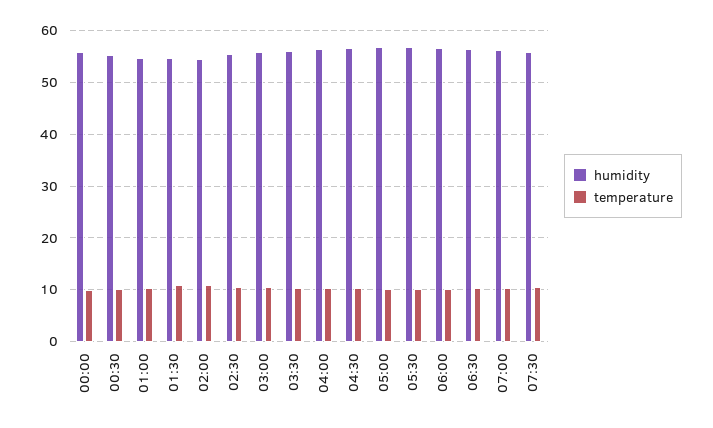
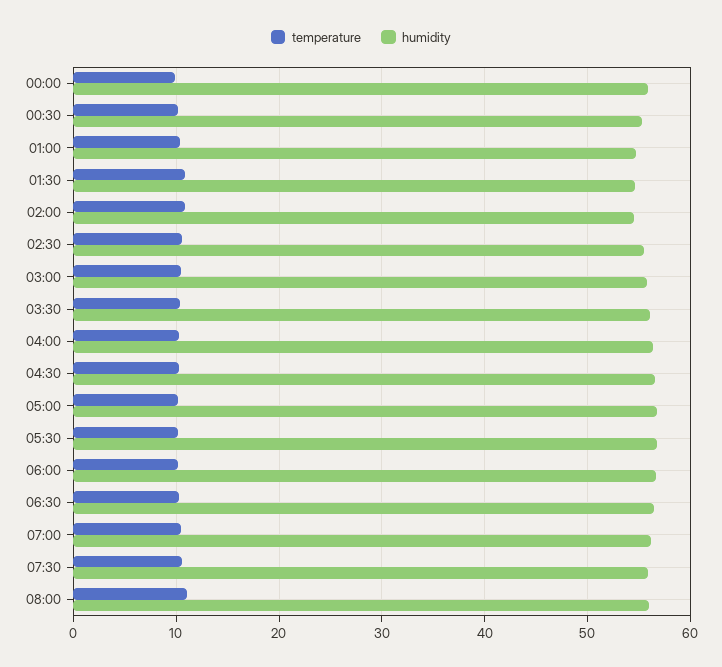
temperature, 08:00: none -> 11
humidity, 08:00: none -> 56

